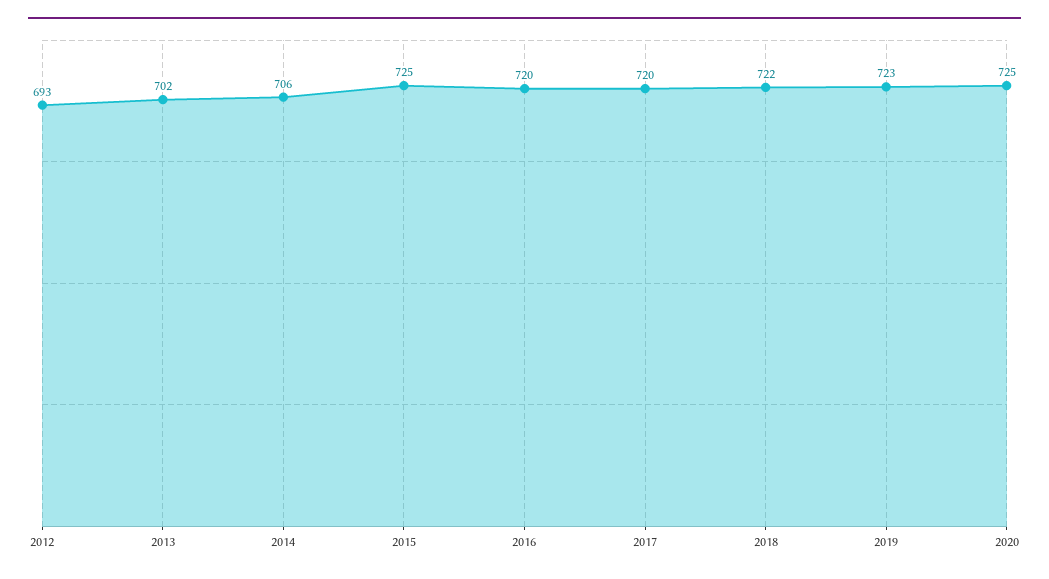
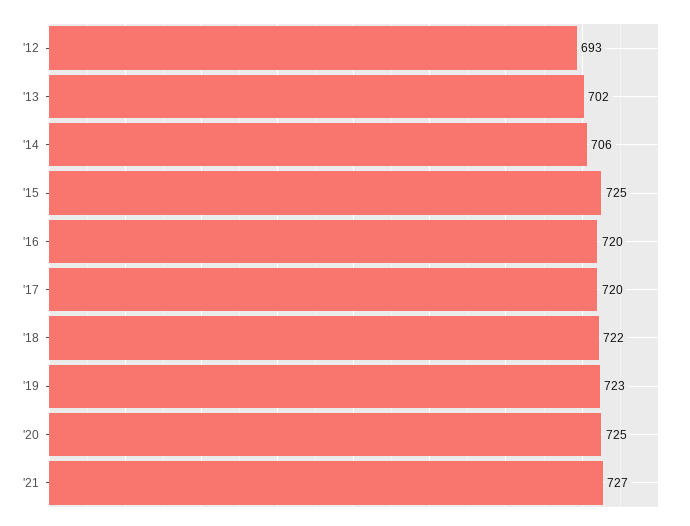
'21: none -> 727

